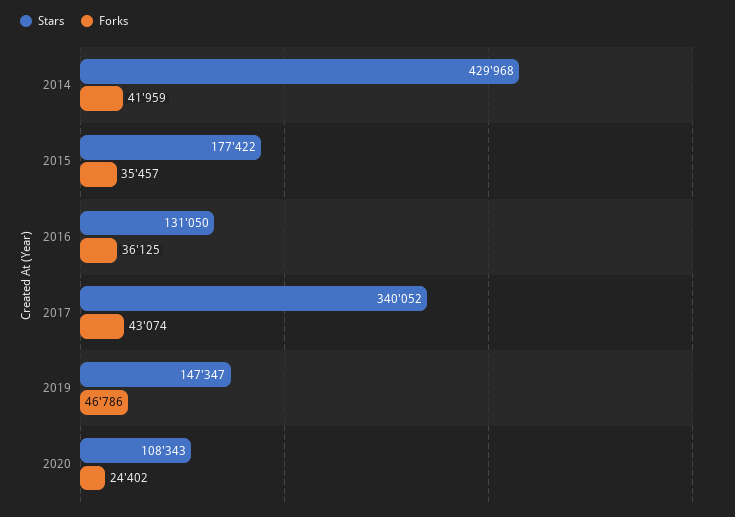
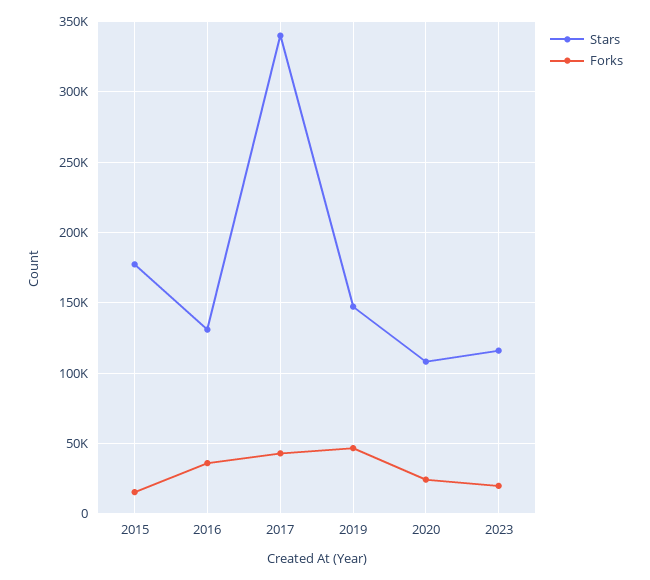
Stars, 2014: 429968 -> none
Forks, 2014: 41959 -> none
Forks, 2015: 35457 -> 15000
Stars, 2023: none -> 115000
Forks, 2023: none -> 20000

